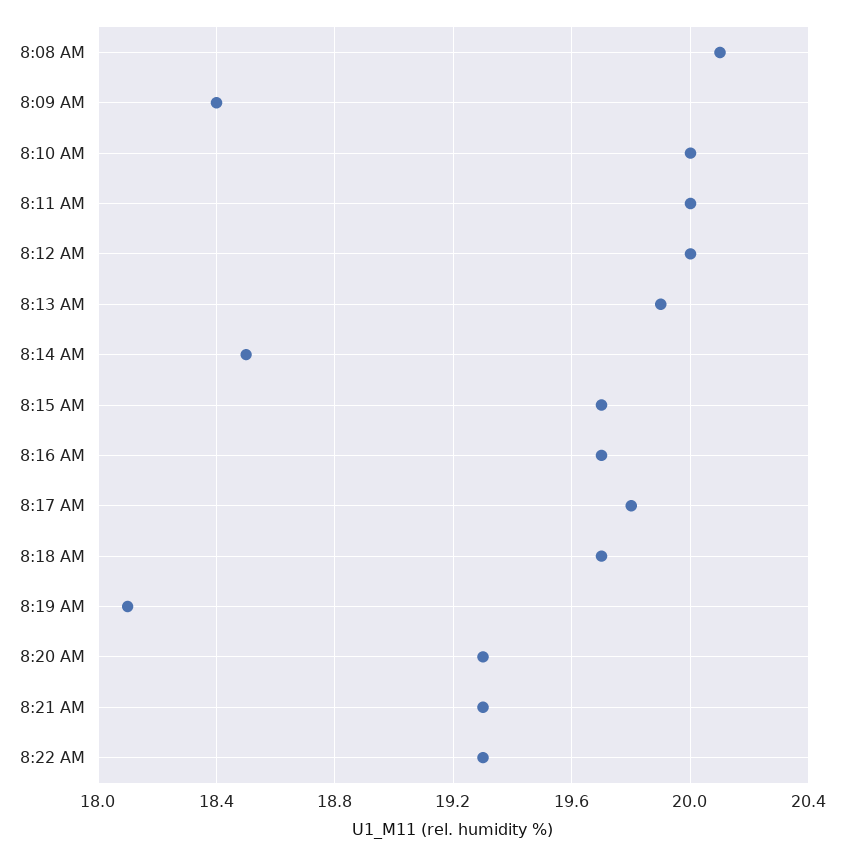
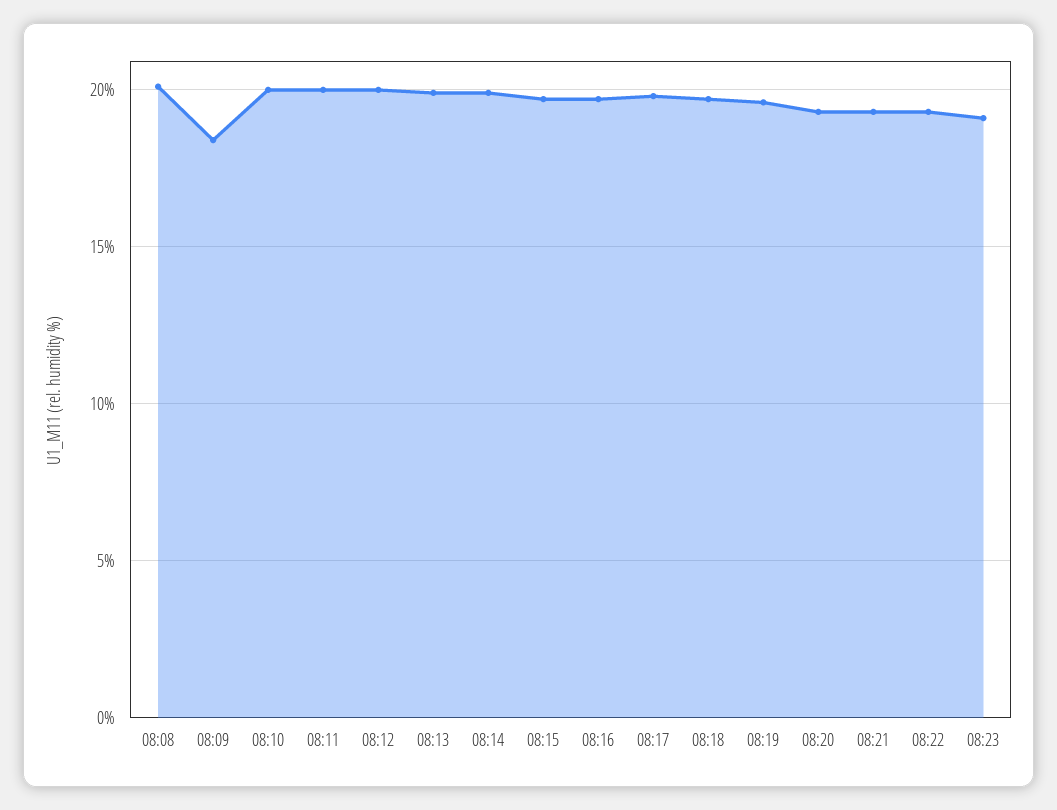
8:14 AM: 18.5 -> 20
8:19 AM: 18.1 -> 19.5
08:23: none -> 19

